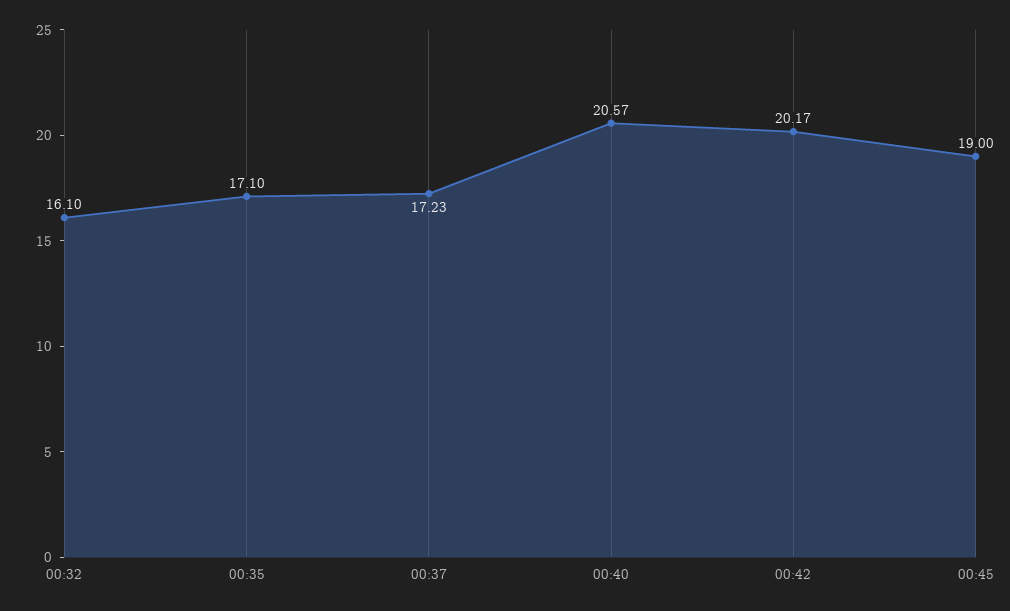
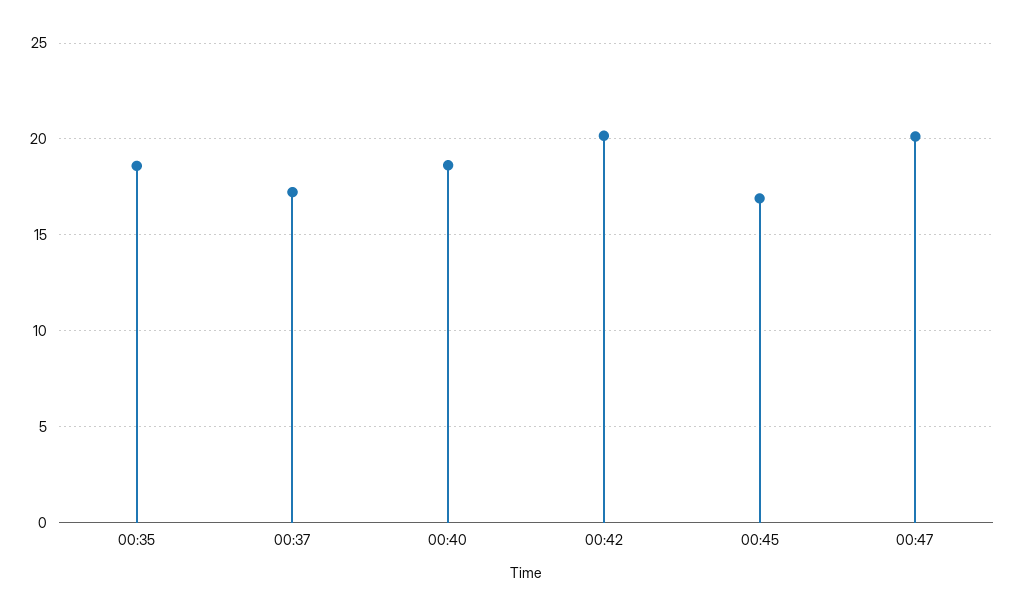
00:32: 16.1 -> none
00:35: 17.1 -> 18.5
00:40: 20.57 -> 18.5
00:45: 19 -> 17
00:47: none -> 20

